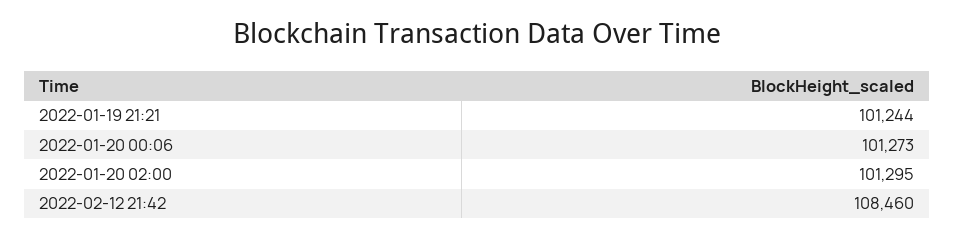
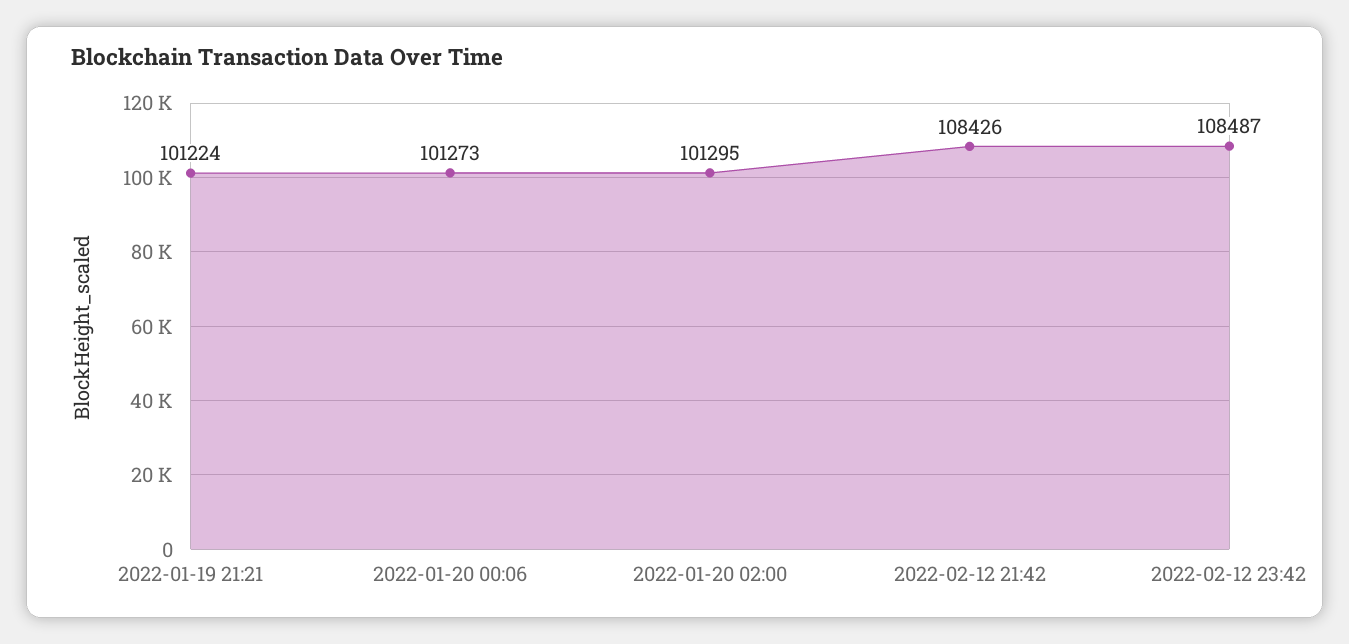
2022-01-19 21:21: 101244 -> 101224
2022-02-12 21:42: 108460 -> 108426
2022-02-12 23:42: none -> 108487

